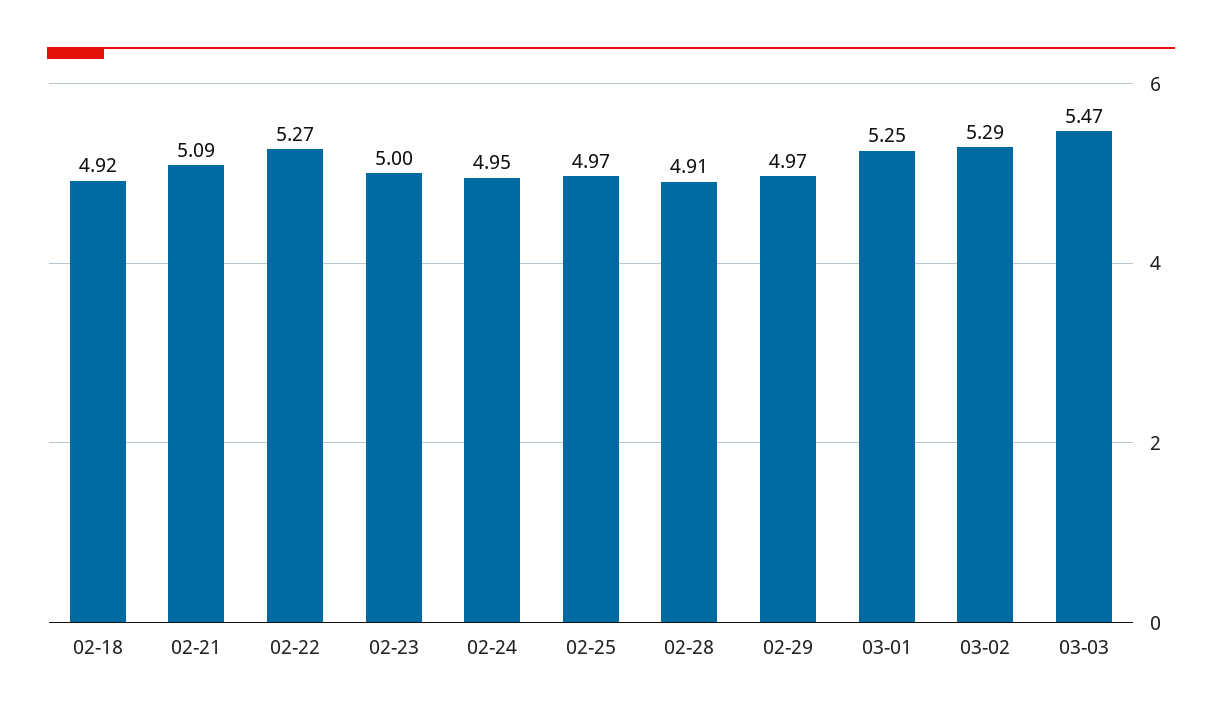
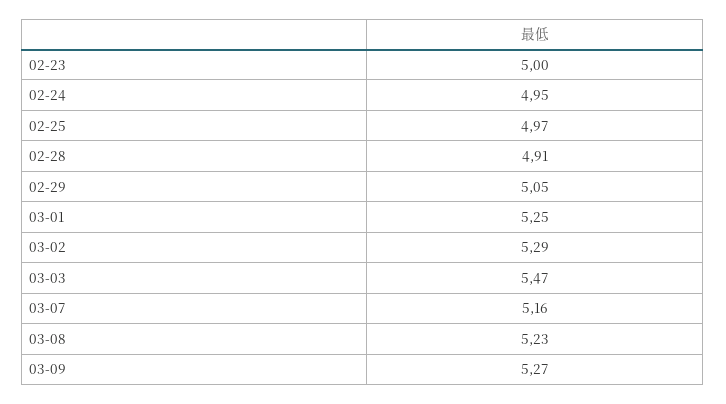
02-18: 4.92 -> none
02-21: 5.09 -> none
02-22: 5.27 -> none
02-29: 4.97 -> 5.05
03-07: none -> 5.16
03-08: none -> 5.23
03-09: none -> 5.27

